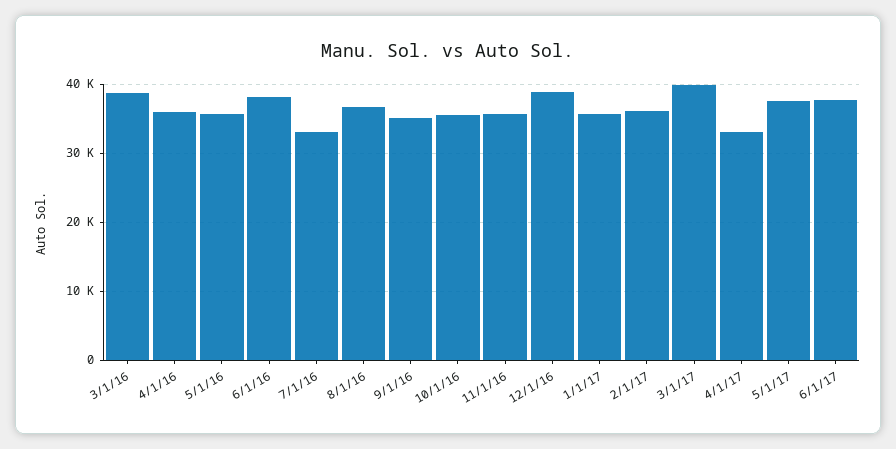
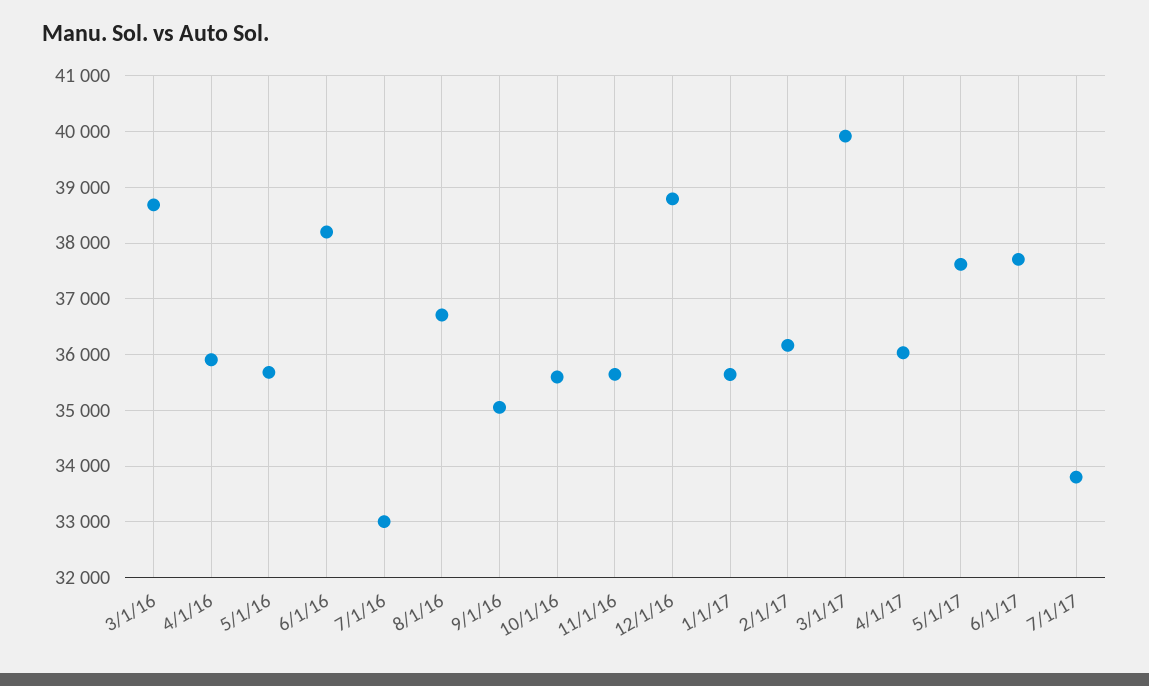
4/1/17: 33000 -> 36000
7/1/17: none -> 33800

